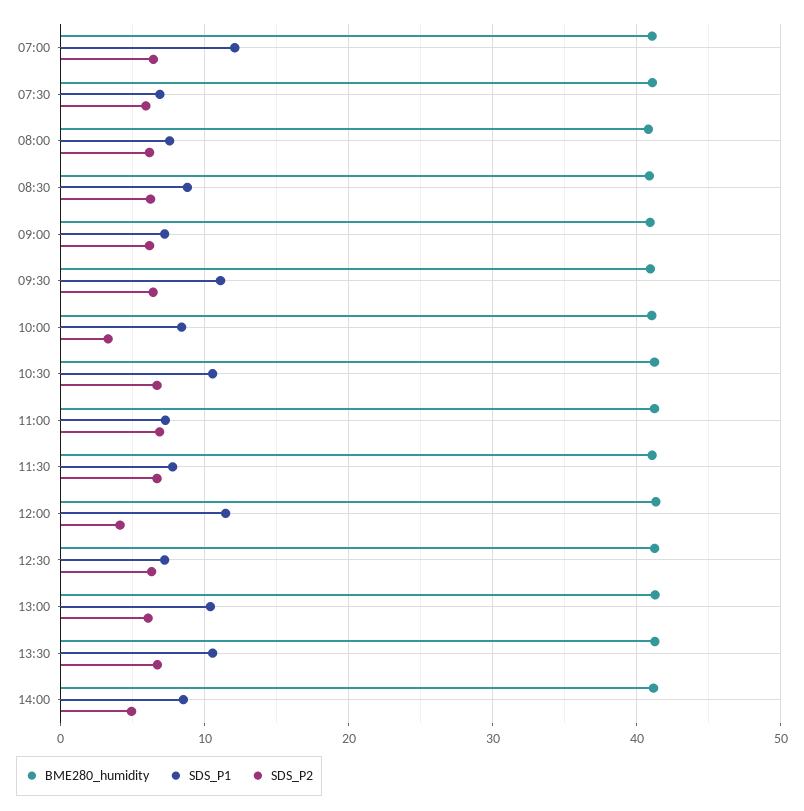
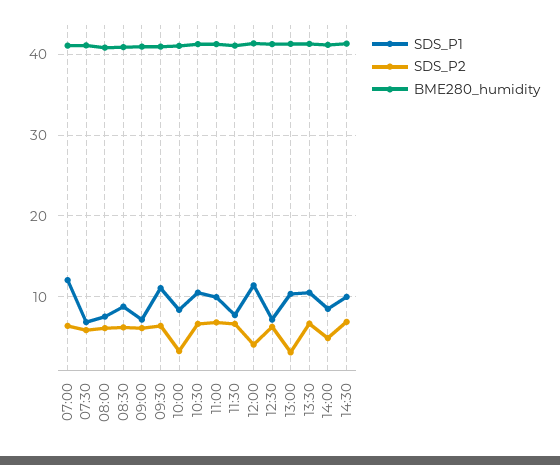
SDS_P1, 11:00: 7 -> 10
SDS_P2, 13:00: 6 -> 3
SDS_P1, 14:30: none -> 10
SDS_P2, 14:30: none -> 7
BME280_humidity, 14:30: none -> 41

